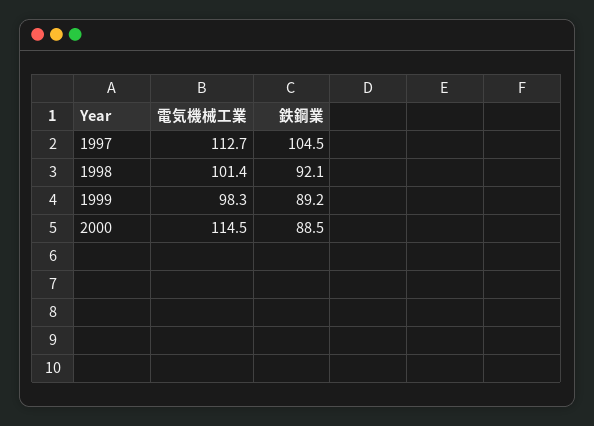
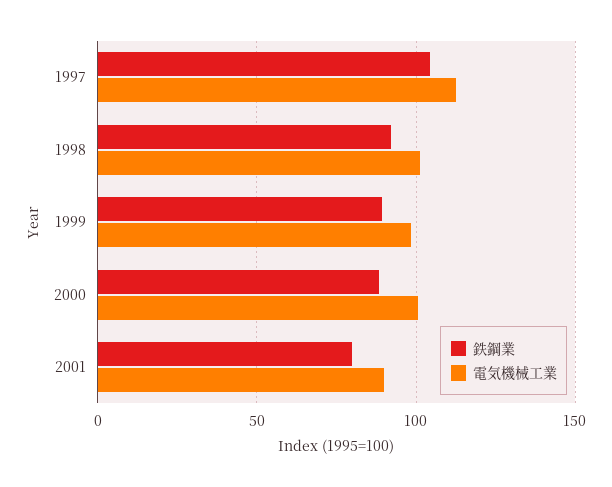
電気機械工業, 2000: 114.5 -> 100
鉄鋼業, 2001: none -> 80
電気機械工業, 2001: none -> 90

